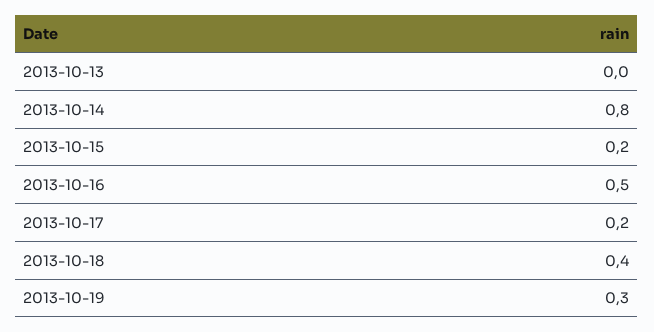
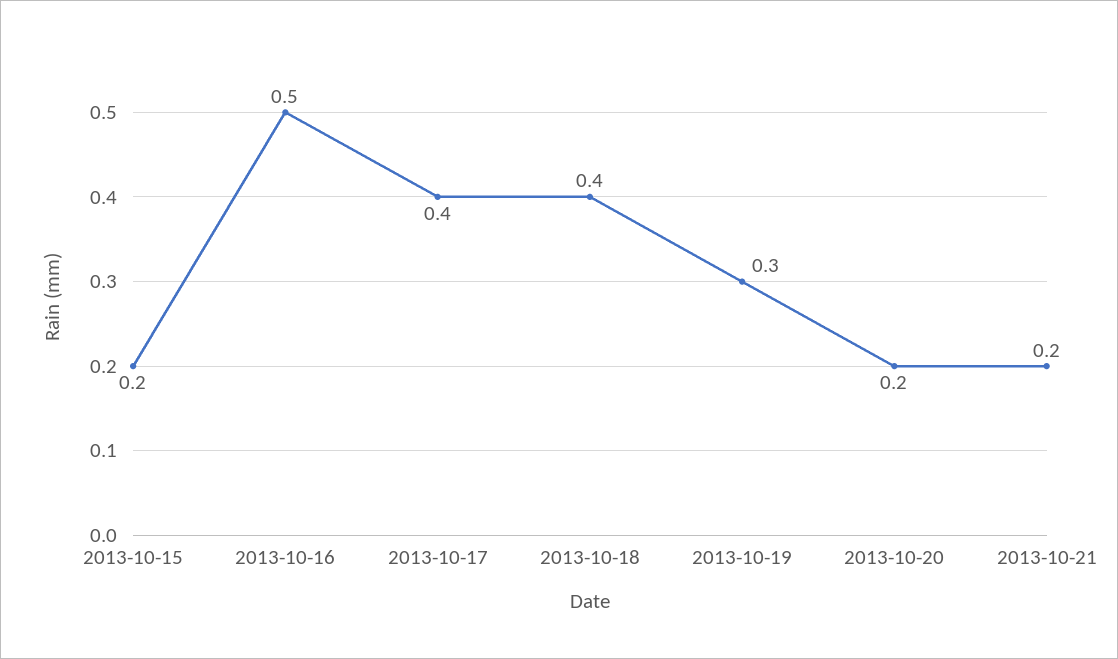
2013-10-13: 0 -> none
2013-10-14: 0.8 -> none
2013-10-17: 0.2 -> 0.4
2013-10-20: none -> 0.2
2013-10-21: none -> 0.2

